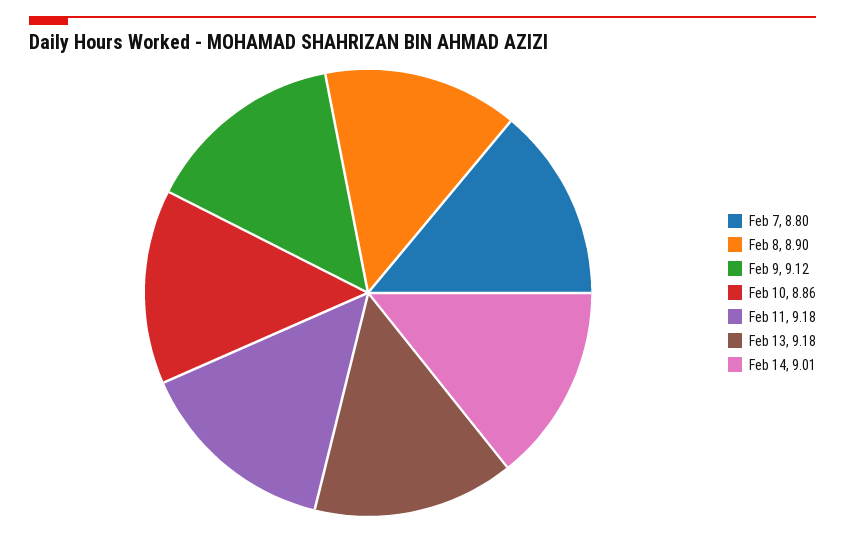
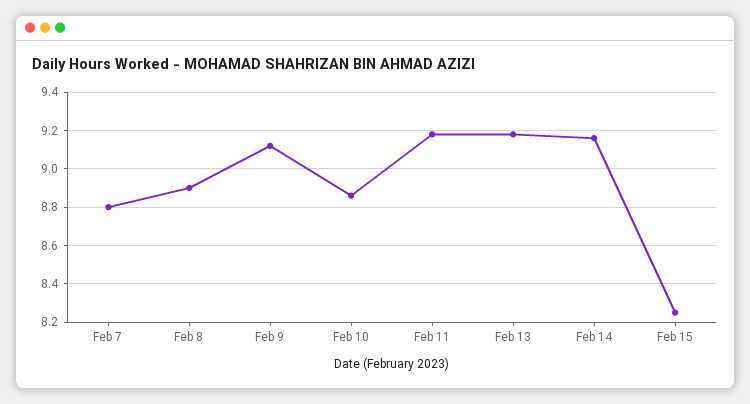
Feb 14: 9.01 -> 9.15
Feb 15: none -> 8.25

